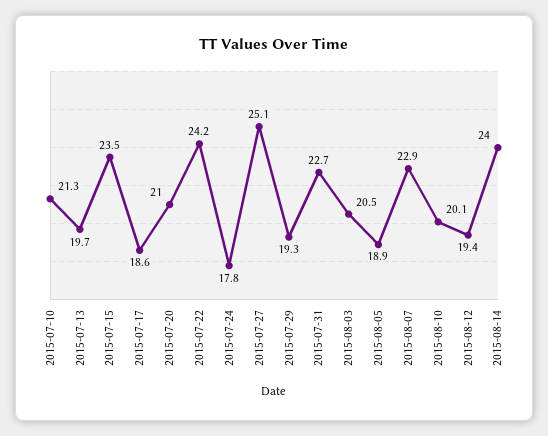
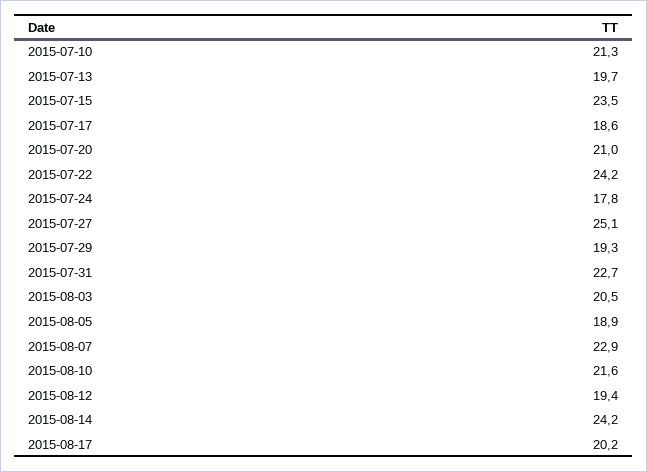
2015-08-10: 20.1 -> 21.6
2015-08-14: 24 -> 24.2
2015-08-17: none -> 20.2

